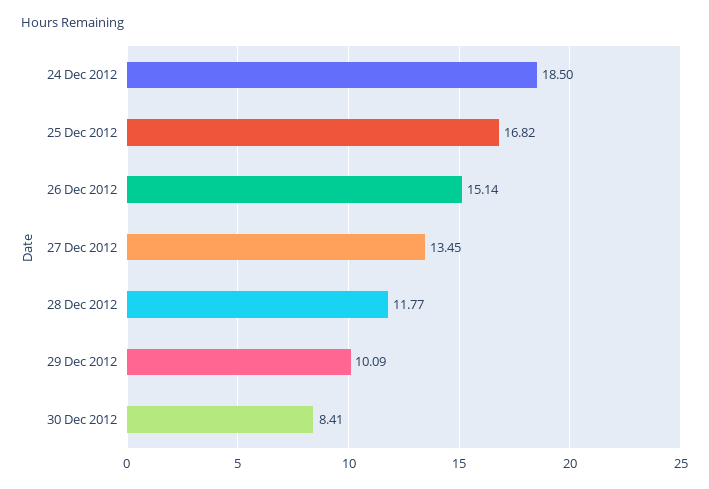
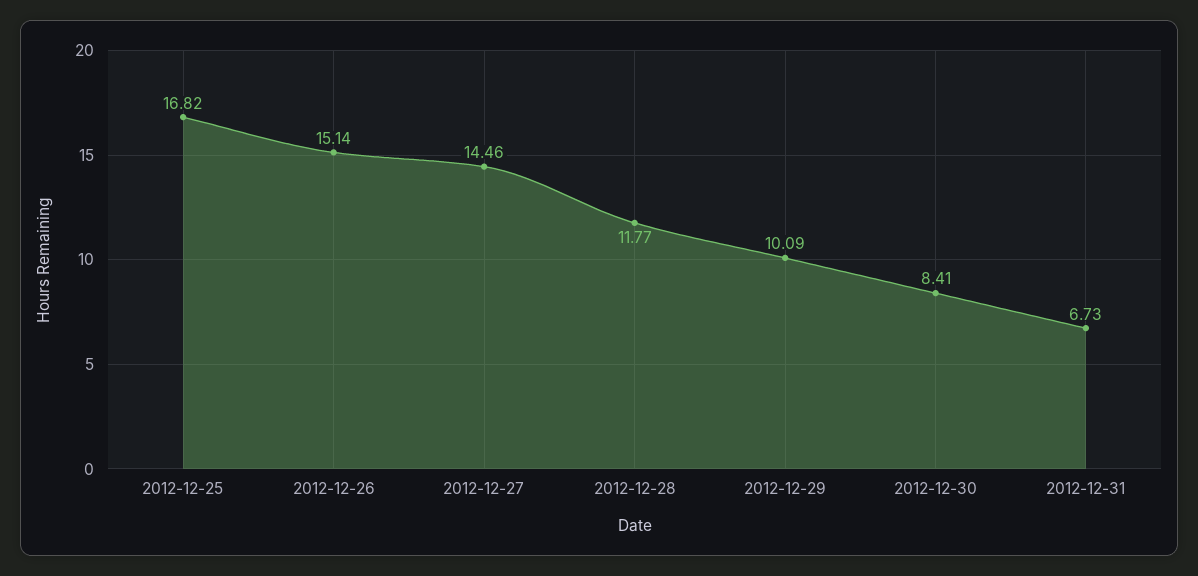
24 Dec 2012: 18.5 -> none
27 Dec 2012: 13.45 -> 14.46
2012-12-31: none -> 6.73

